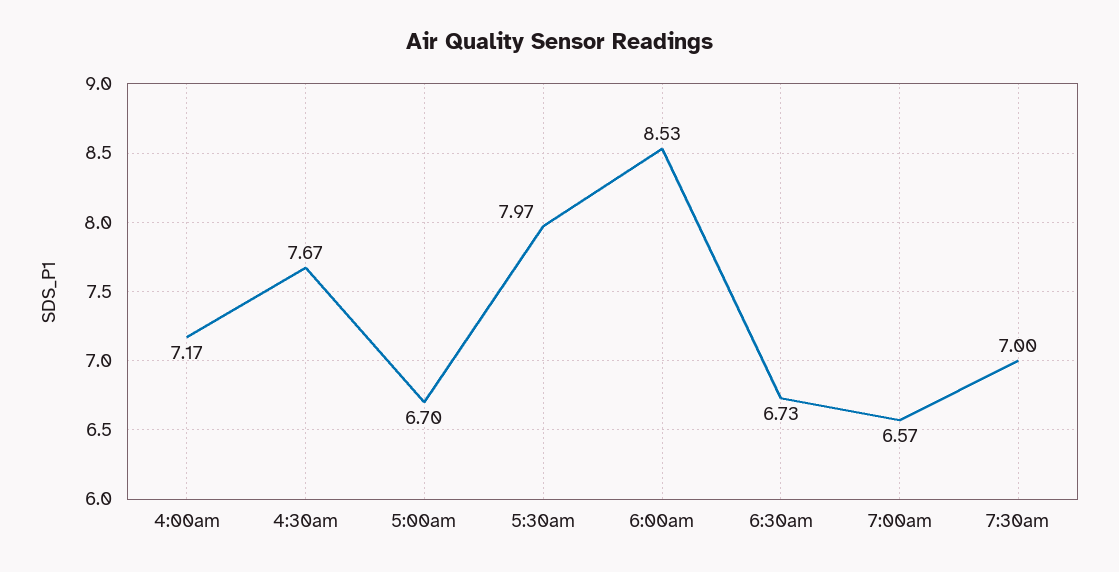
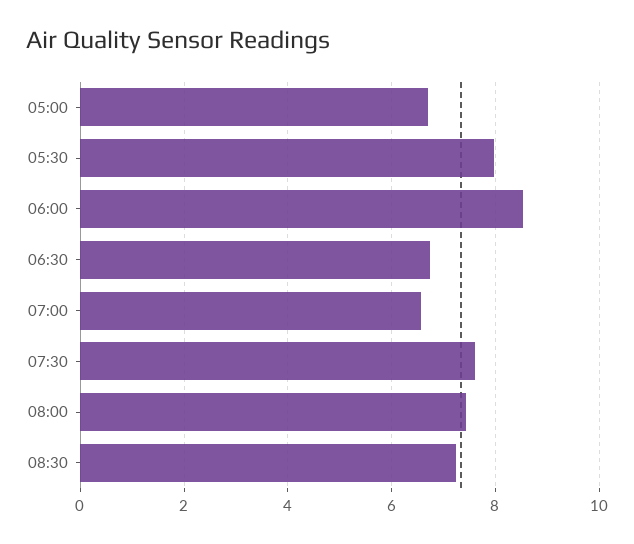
4:00am: 7.17 -> none
4:30am: 7.67 -> none
7:30am: 7 -> 7.6
08:00: none -> 7.4
08:30: none -> 7.2

